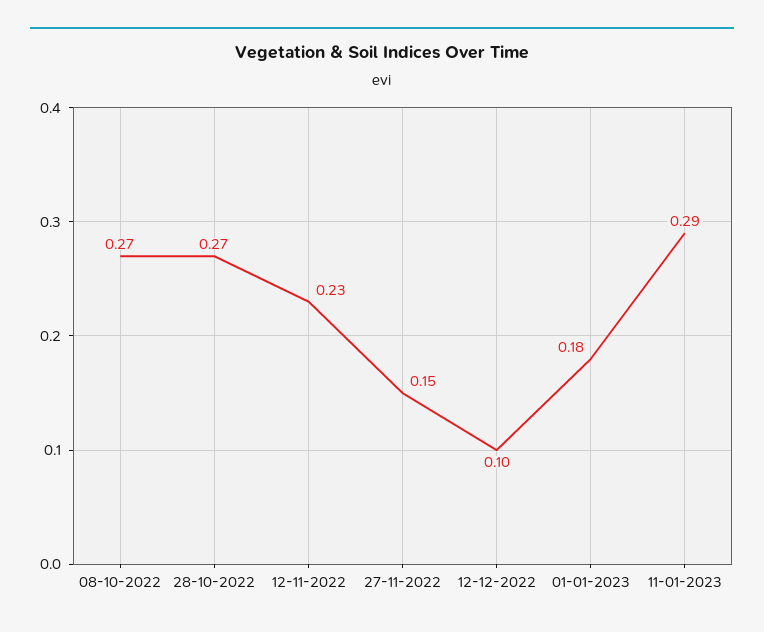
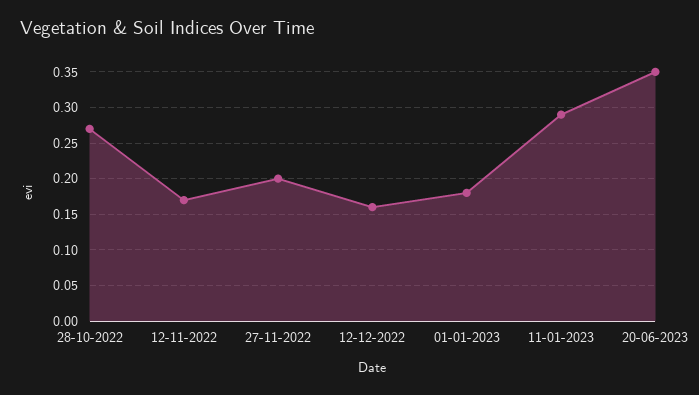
08-10-2022: 0.27 -> none
12-11-2022: 0.23 -> 0.17
27-11-2022: 0.15 -> 0.2
12-12-2022: 0.1 -> 0.16
20-06-2023: none -> 0.35

